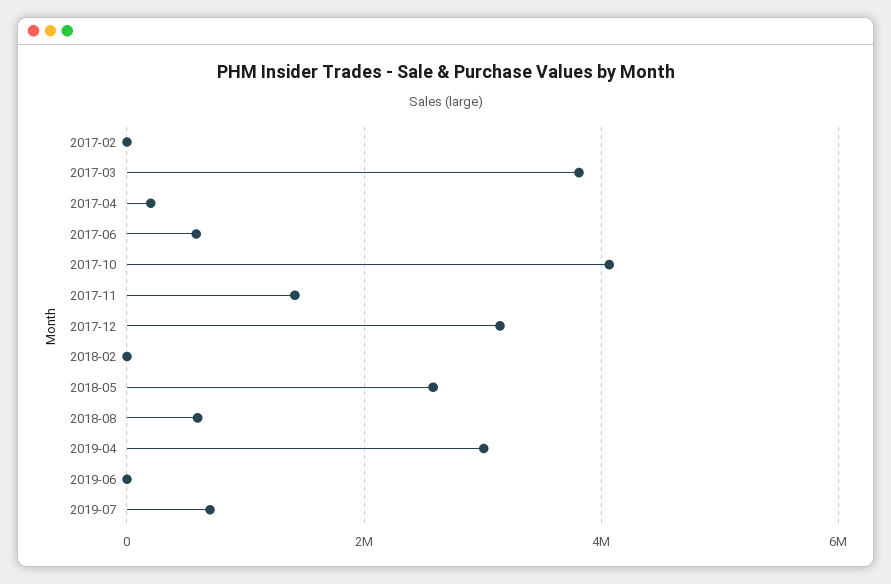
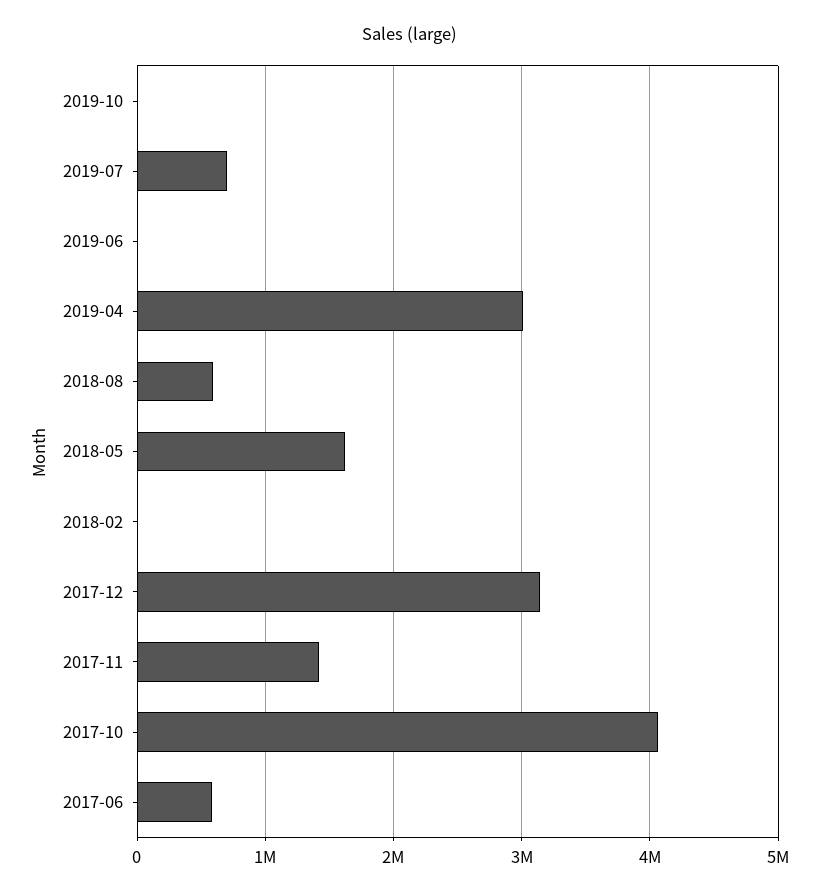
2017-02: 0 -> none
2017-03: 3800000 -> none
2017-04: 200000 -> none
2018-05: 2600000 -> 1600000
2019-10: none -> 0

